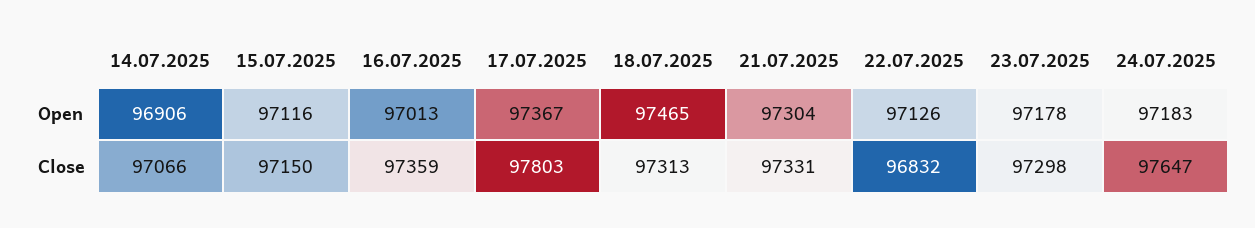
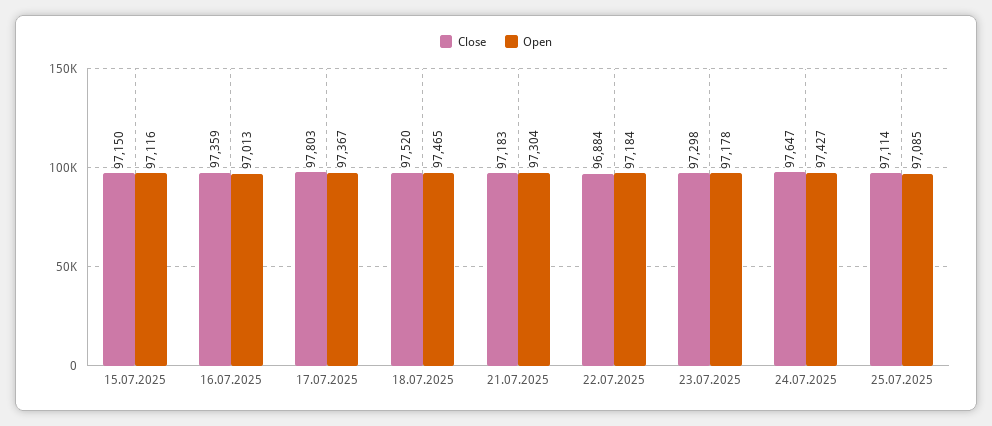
Open, 14.07.2025: 96906 -> none
Open, 22.07.2025: 97126 -> 97184
Open, 24.07.2025: 97183 -> 97427
Close, 14.07.2025: 97066 -> none
Close, 18.07.2025: 97313 -> 97520
Close, 21.07.2025: 97331 -> 97183
Close, 22.07.2025: 96832 -> 96884
Close, 25.07.2025: none -> 97114
Open, 25.07.2025: none -> 97085

